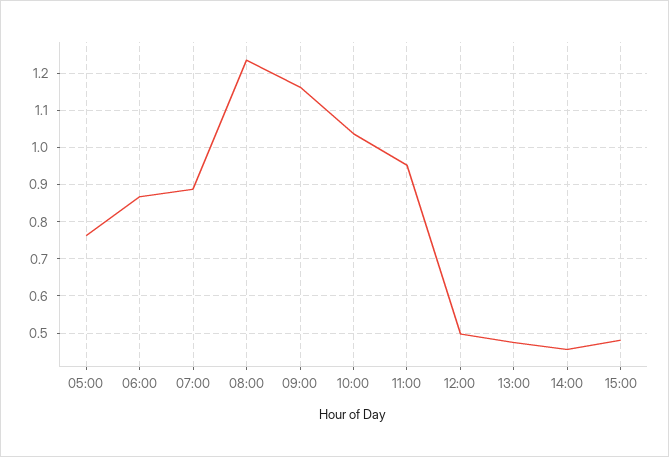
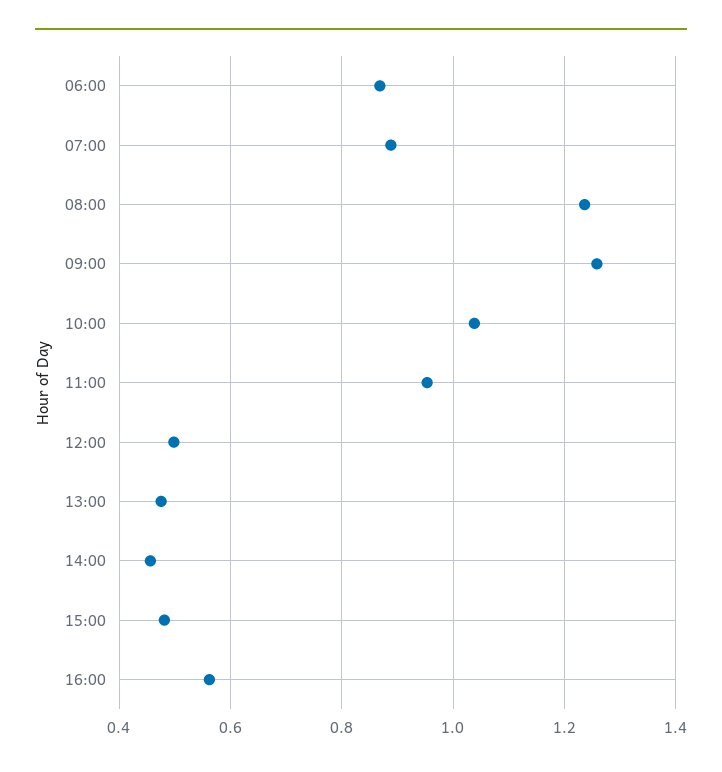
05:00: 0.76 -> none
09:00: 1.16 -> 1.26
16:00: none -> 0.56

